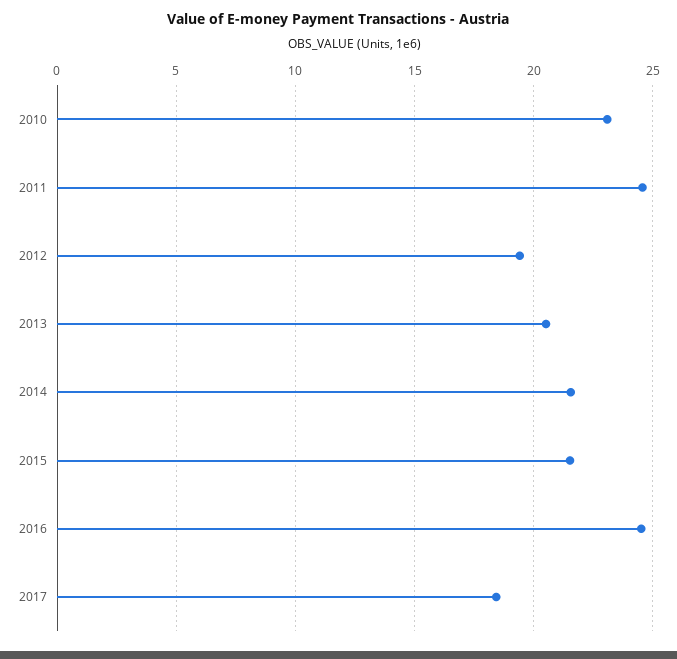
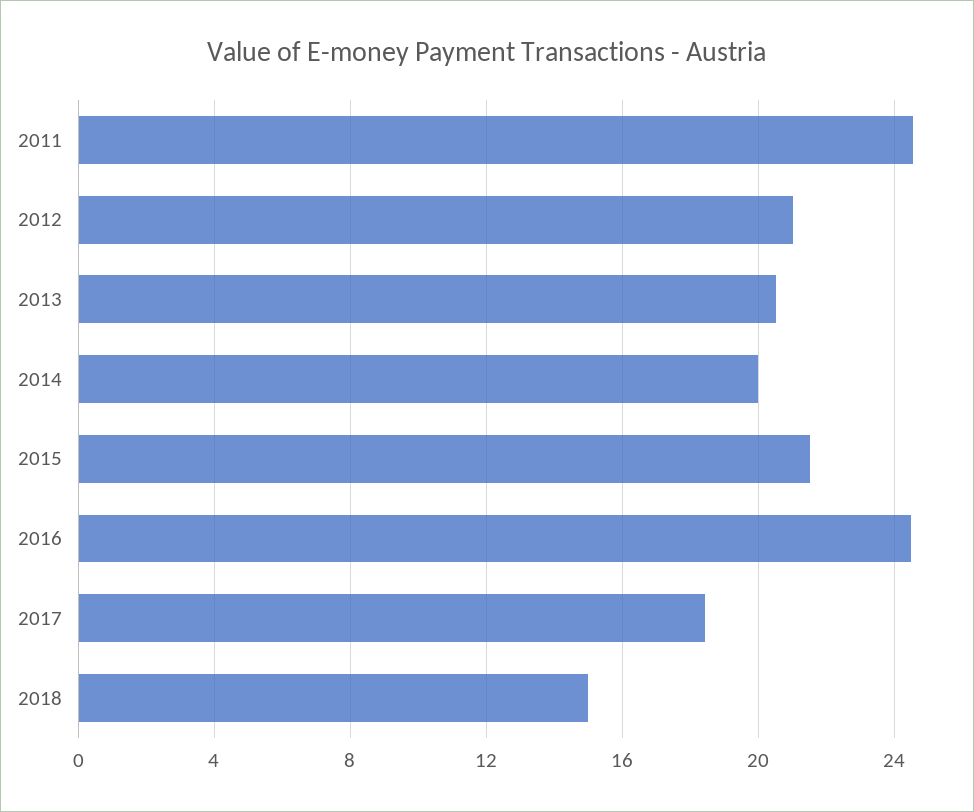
2010: 23 -> none
2012: 19.5 -> 21
2014: 21.5 -> 20
2018: none -> 15

